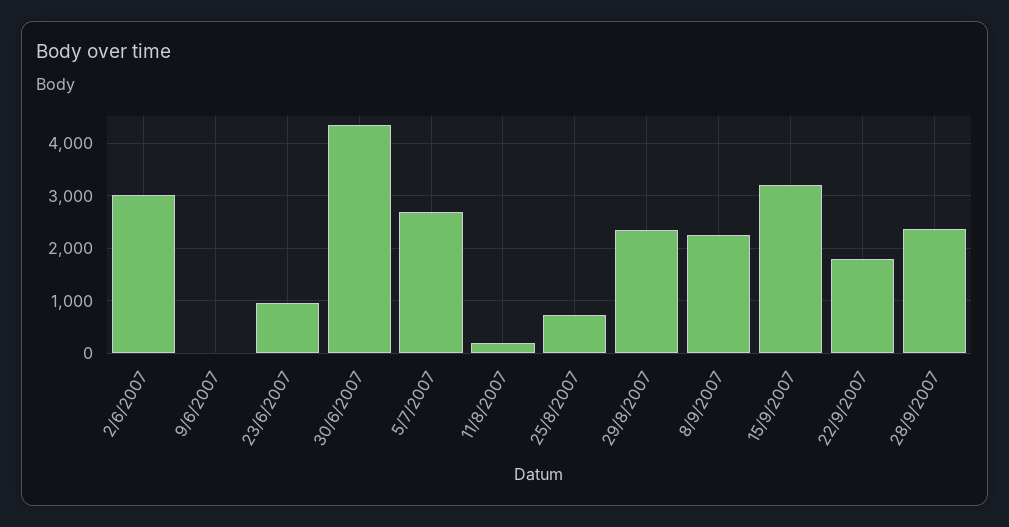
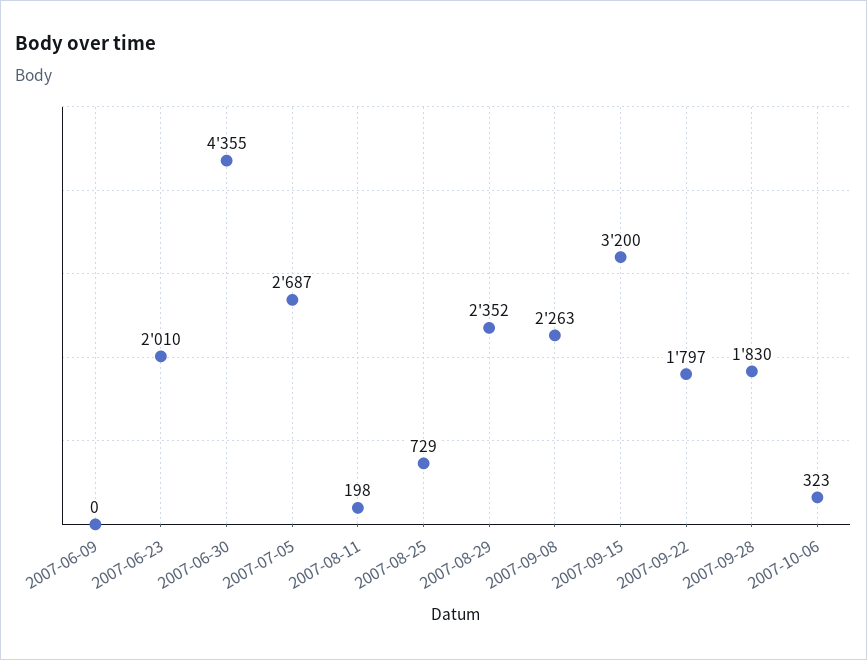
2/6/2007: 3000 -> none
23/6/2007: 1000 -> 2010
28/9/2007: 2400 -> 1830
2007-10-06: none -> 323

